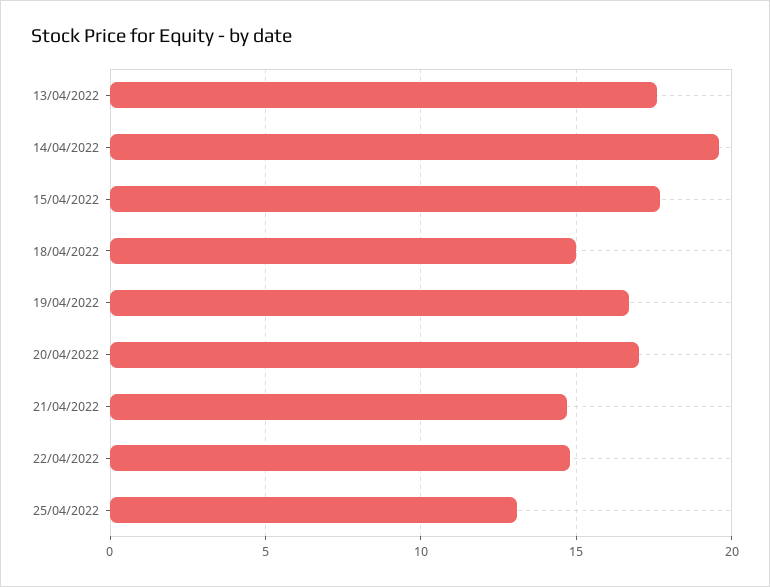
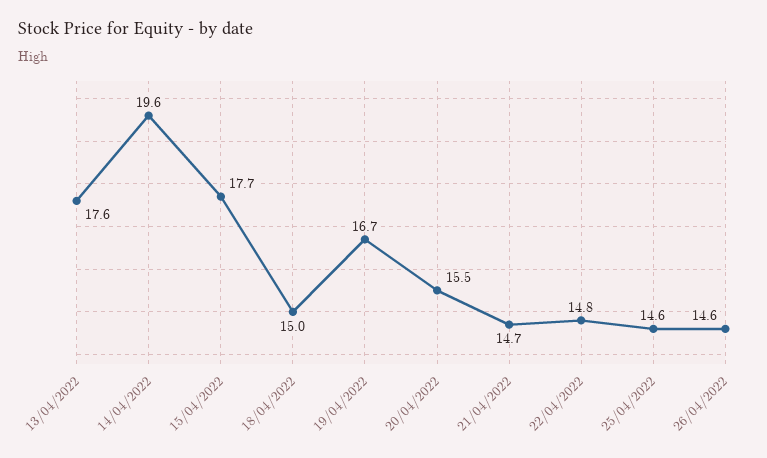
20/04/2022: 17 -> 15.5
25/04/2022: 13 -> 14.6
26/04/2022: none -> 14.6

